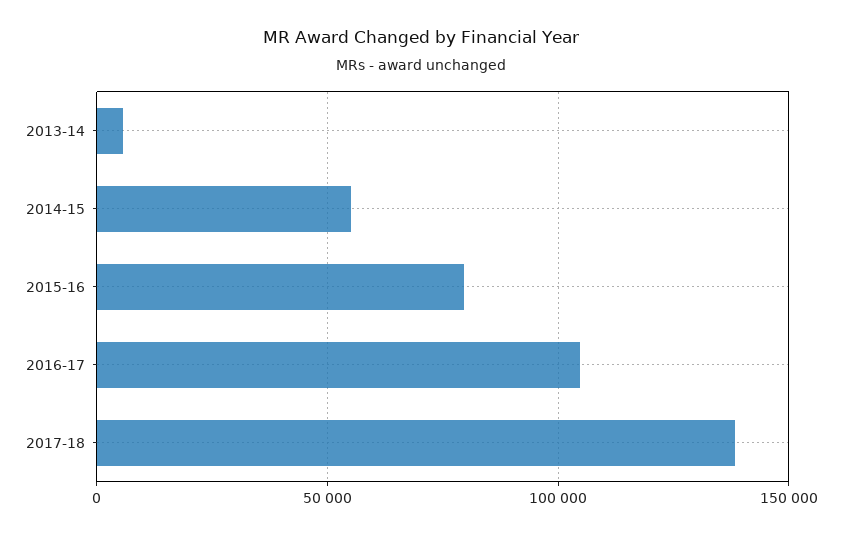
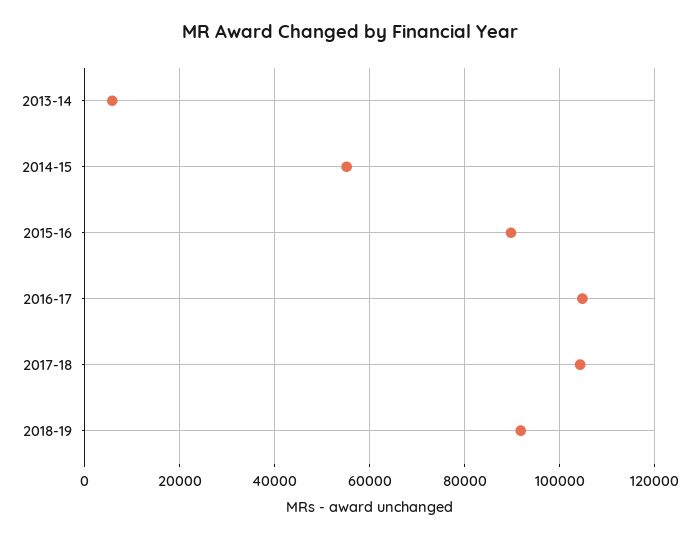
2015-16: 80000 -> 90000
2017-18: 140000 -> 104000
2018-19: none -> 92000

